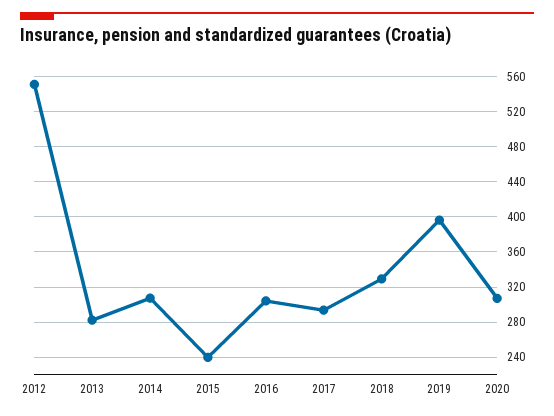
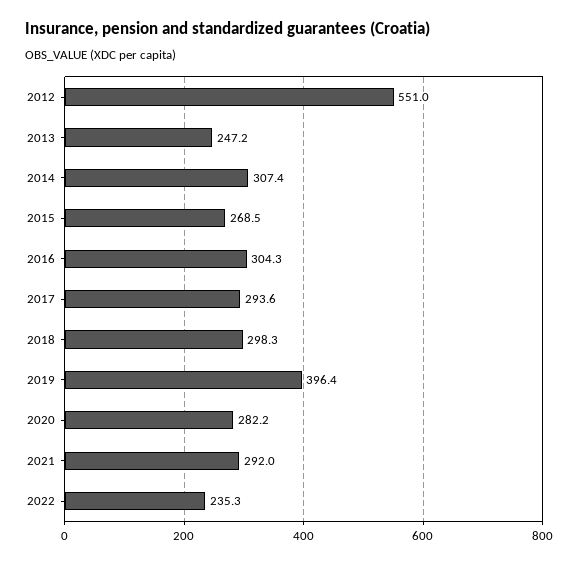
2013: 280 -> 247.2
2015: 240 -> 268.5
2018: 330 -> 298.3
2020: 310 -> 282.2
2021: none -> 292
2022: none -> 235.3

